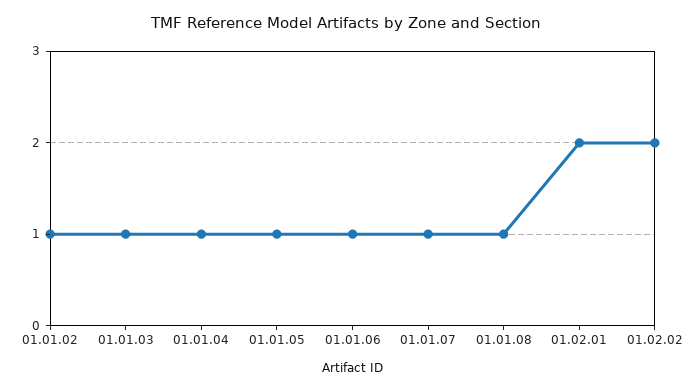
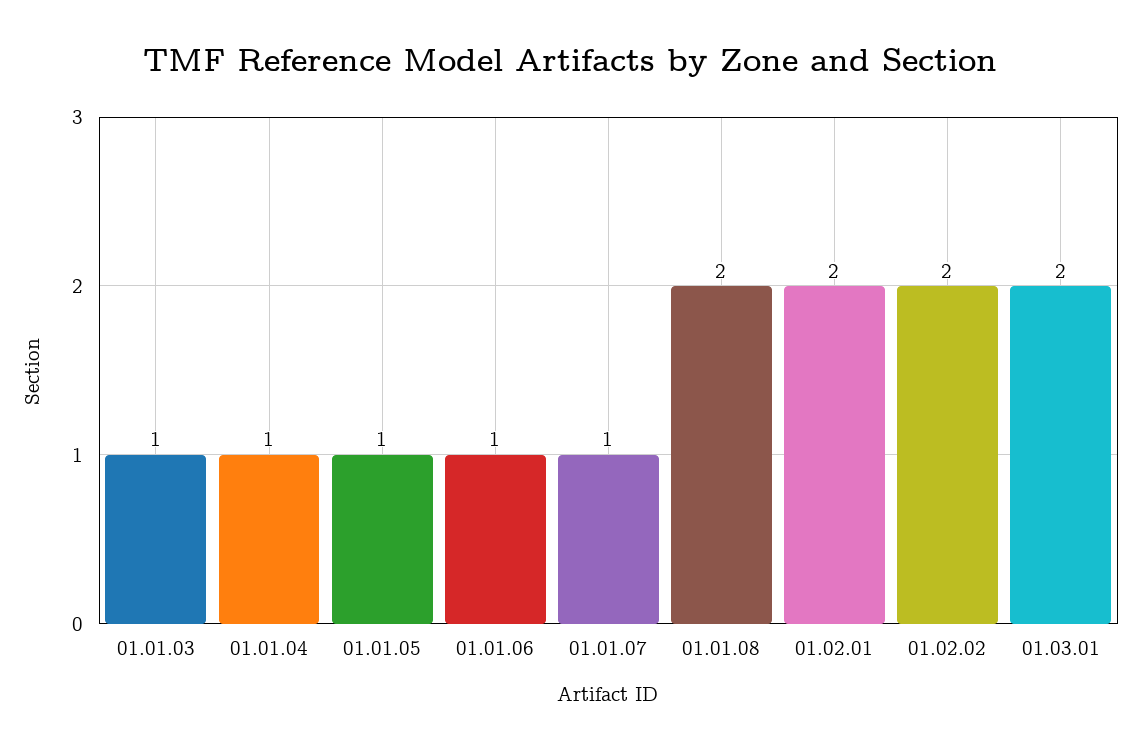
01.01.02: 1 -> none
01.01.08: 1 -> 2
01.03.01: none -> 2

